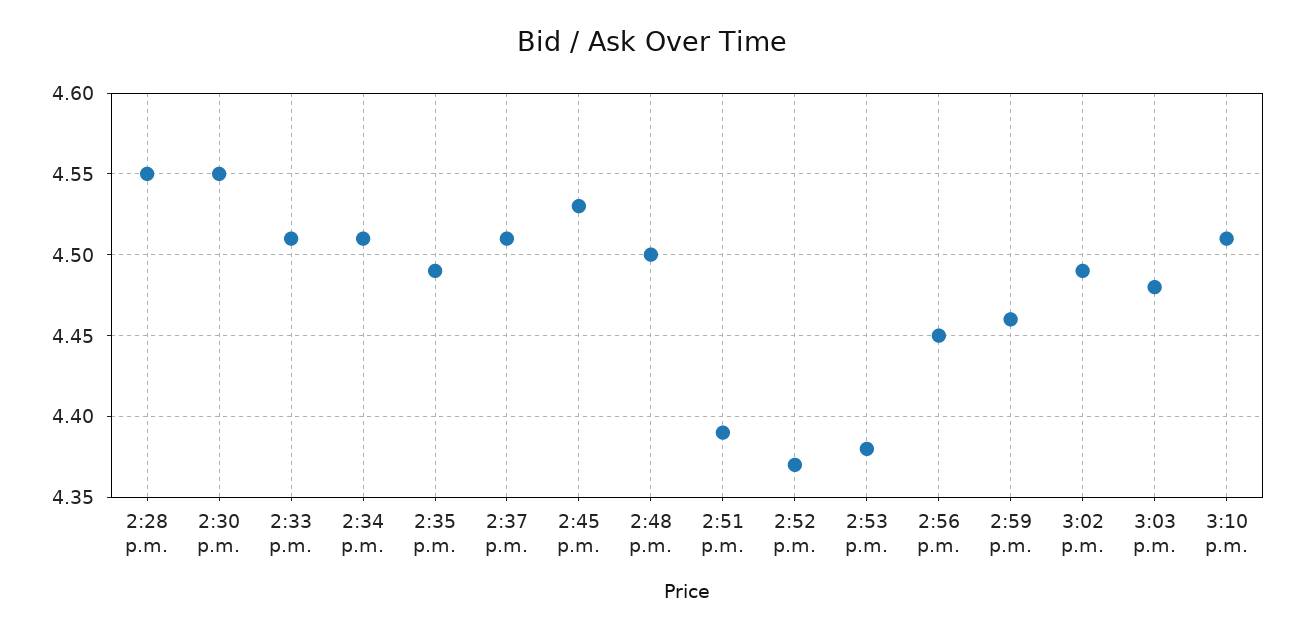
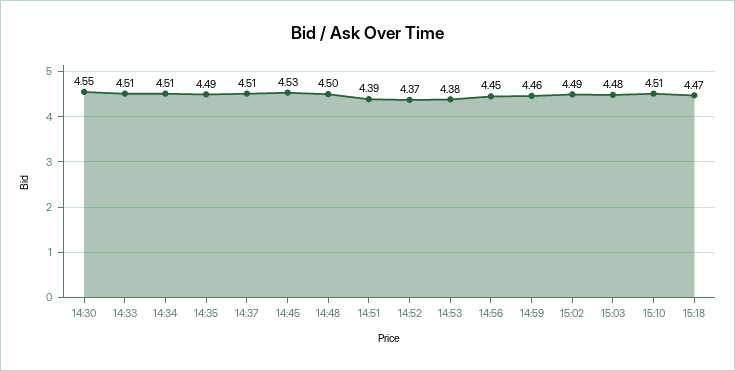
2:28 p.m.: 4.55 -> none
15:18: none -> 4.47

